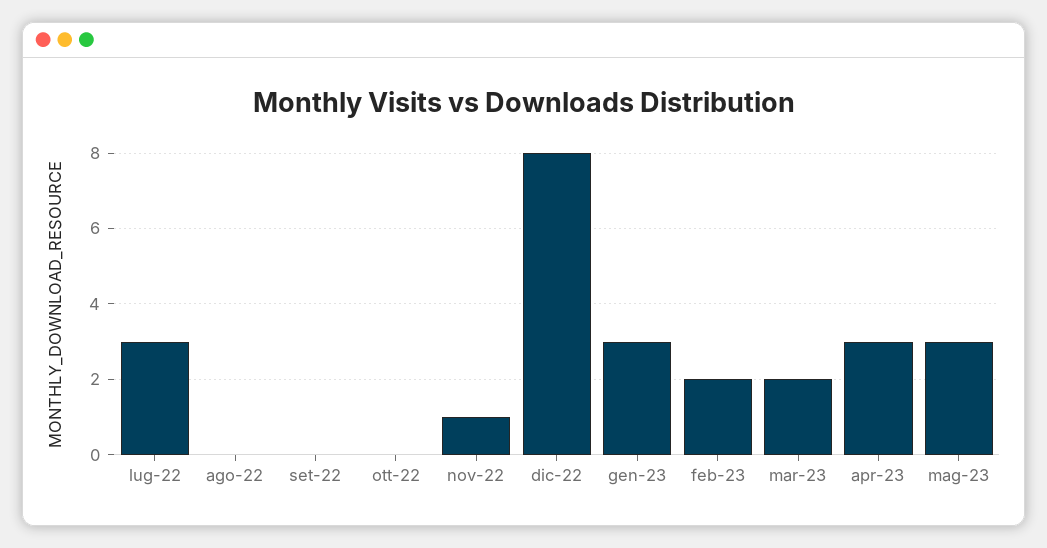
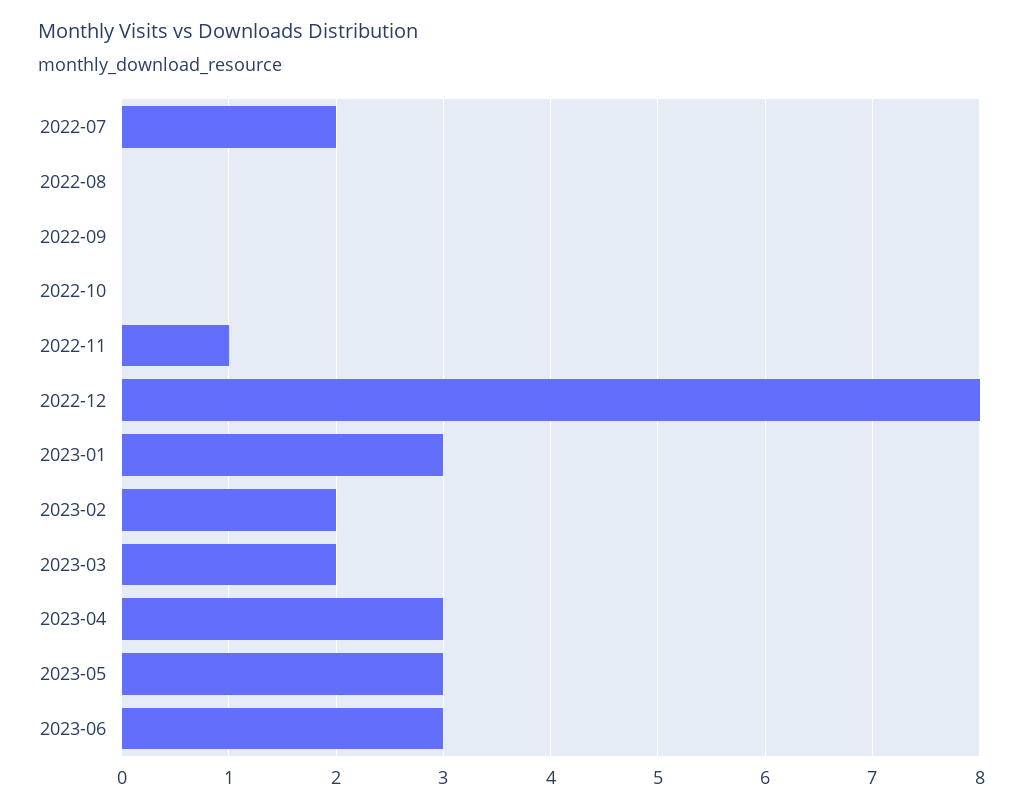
lug-22: 3 -> 2
2023-06: none -> 3

